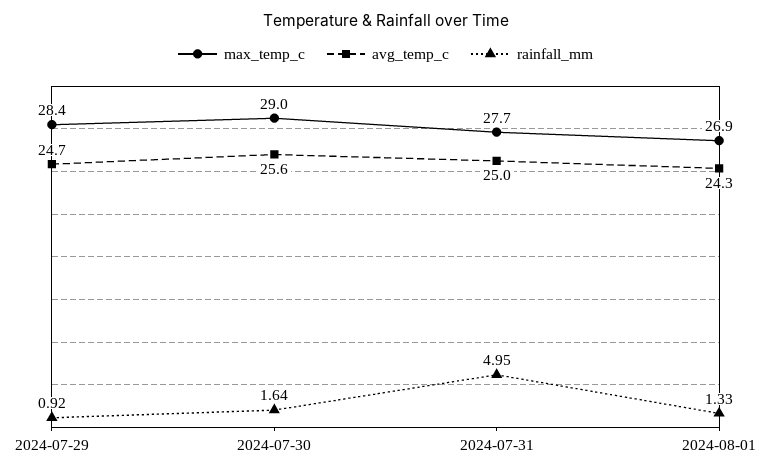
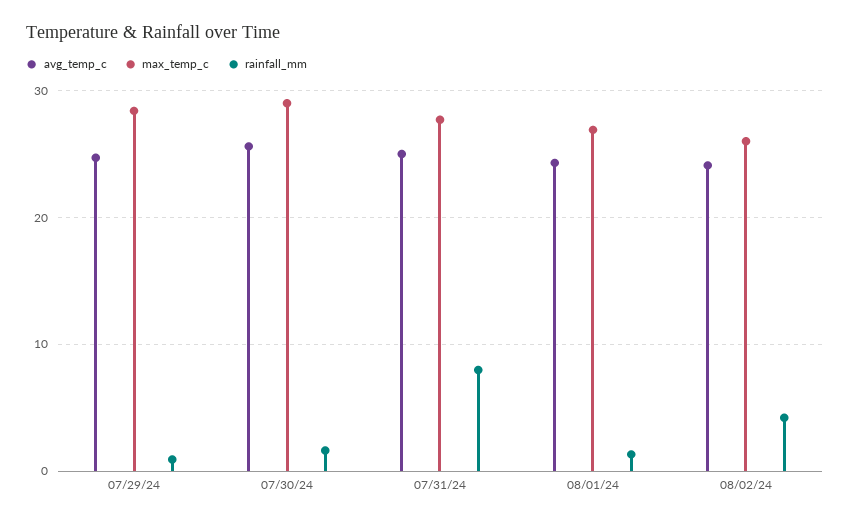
rainfall_mm, 2024-07-31: 4.95 -> 8
avg_temp_c, 08/02/24: none -> 24
max_temp_c, 08/02/24: none -> 26
rainfall_mm, 08/02/24: none -> 4

